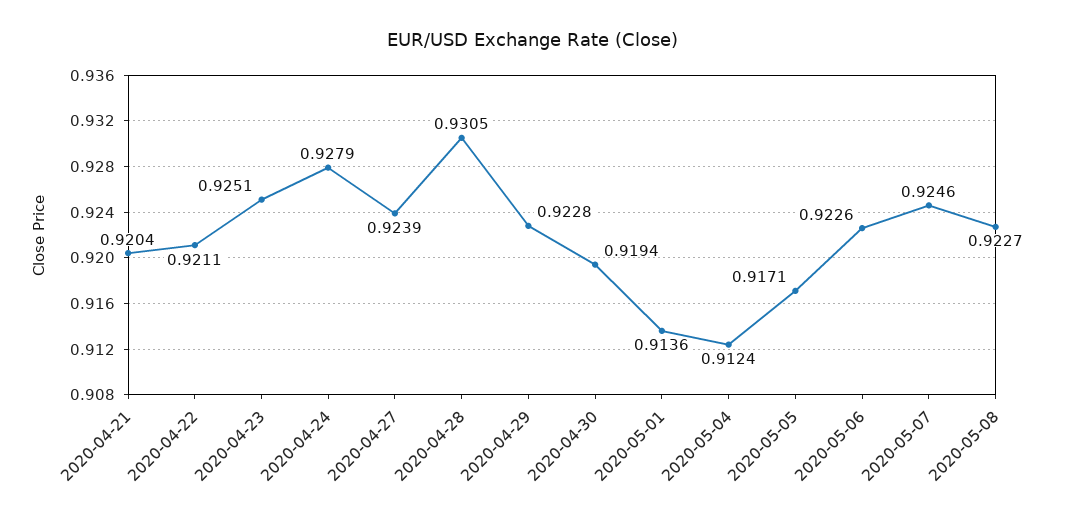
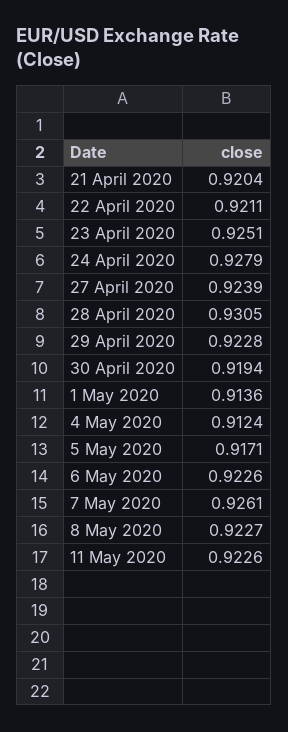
2020-05-07: 0.9246 -> 0.9261
11 May 2020: none -> 0.9226

